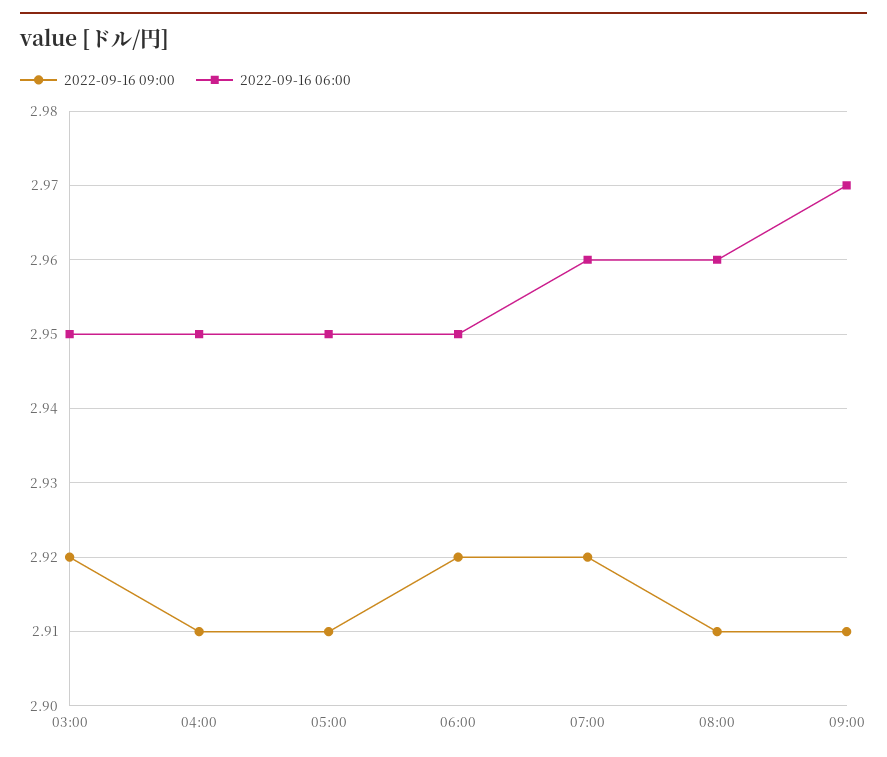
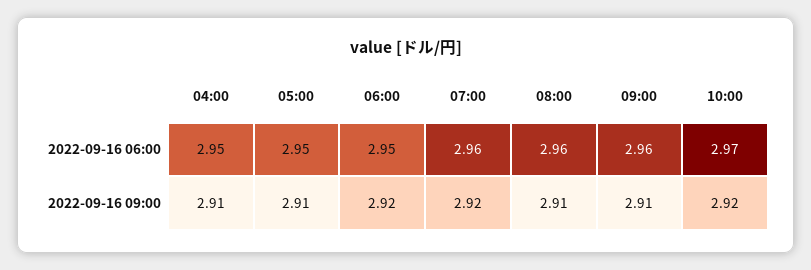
2022-09-16 09:00, 03:00: 2.92 -> none
2022-09-16 06:00, 03:00: 2.95 -> none
2022-09-16 06:00, 09:00: 2.97 -> 2.96
2022-09-16 06:00, 10:00: none -> 2.97
2022-09-16 09:00, 10:00: none -> 2.92

